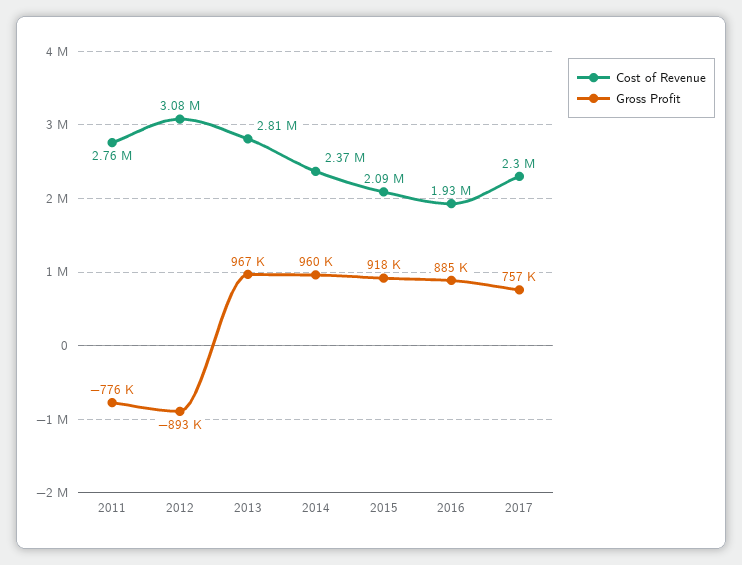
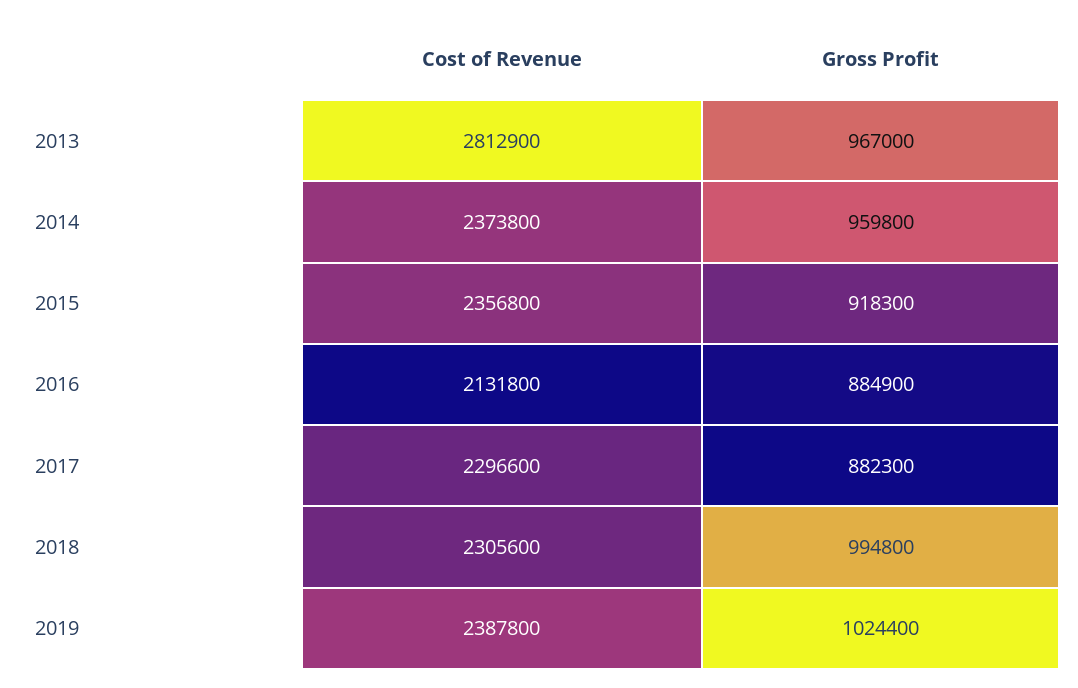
Cost of Revenue, 2011: 2760000 -> none
Gross Profit, 2011: -776000 -> none
Cost of Revenue, 2012: 3080000 -> none
Gross Profit, 2012: -893000 -> none
Cost of Revenue, 2015: 2090000 -> 2356800
Cost of Revenue, 2016: 1930000 -> 2131800
Gross Profit, 2017: 757000 -> 882300
Cost of Revenue, 2018: none -> 2305600
Gross Profit, 2018: none -> 994800
Cost of Revenue, 2019: none -> 2387800
Gross Profit, 2019: none -> 1024400

